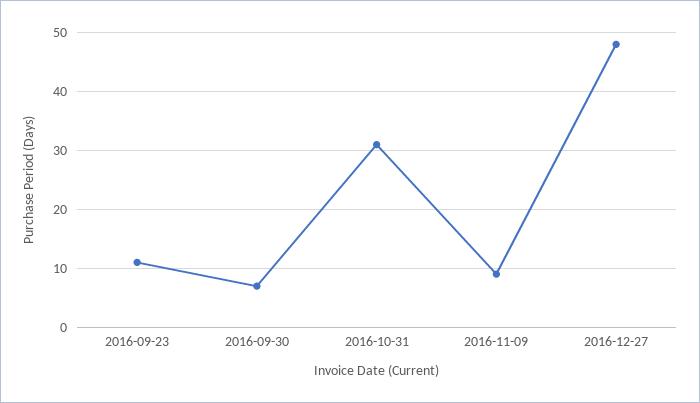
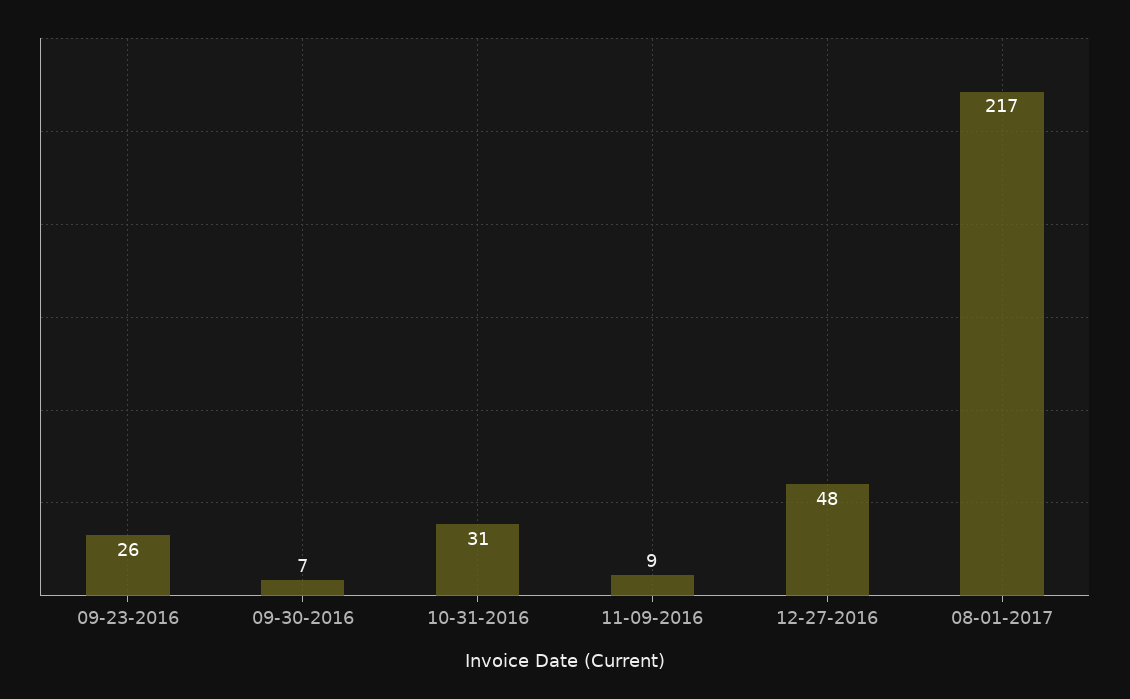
2016-09-23: 10 -> 26
08-01-2017: none -> 217

